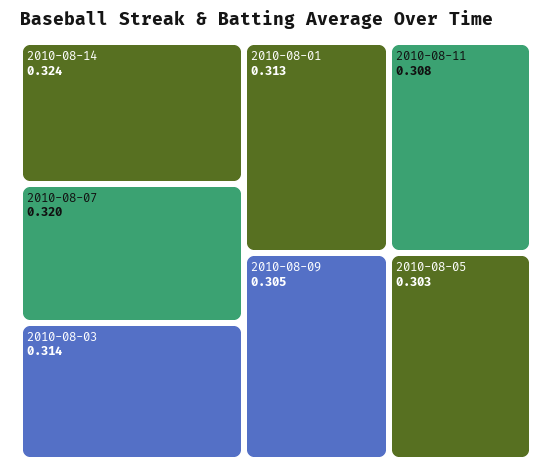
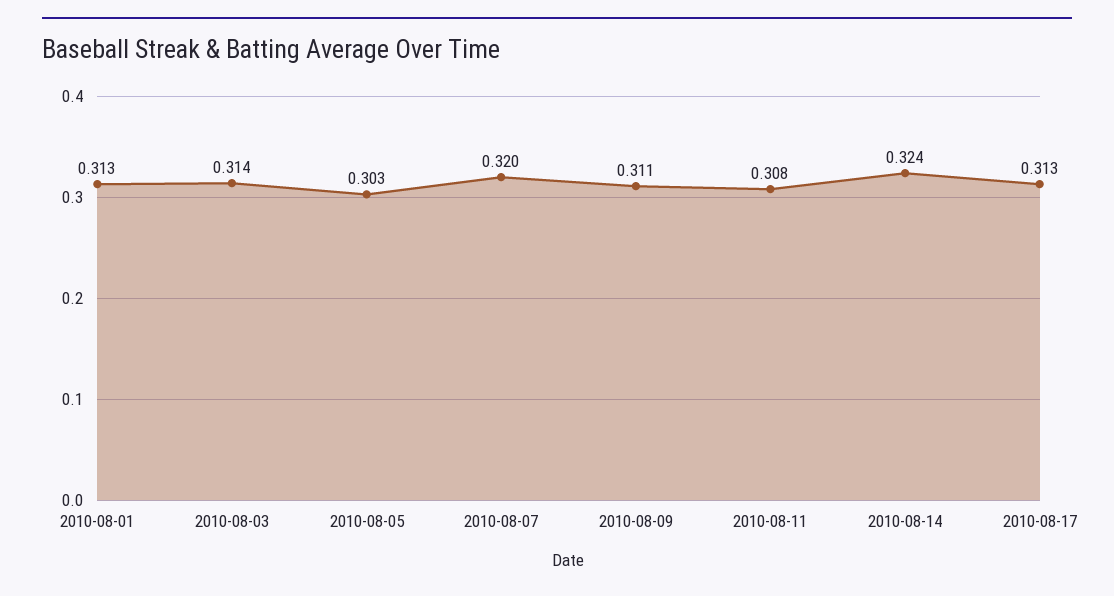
2010-08-09: 0.305 -> 0.311
2010-08-17: none -> 0.313

